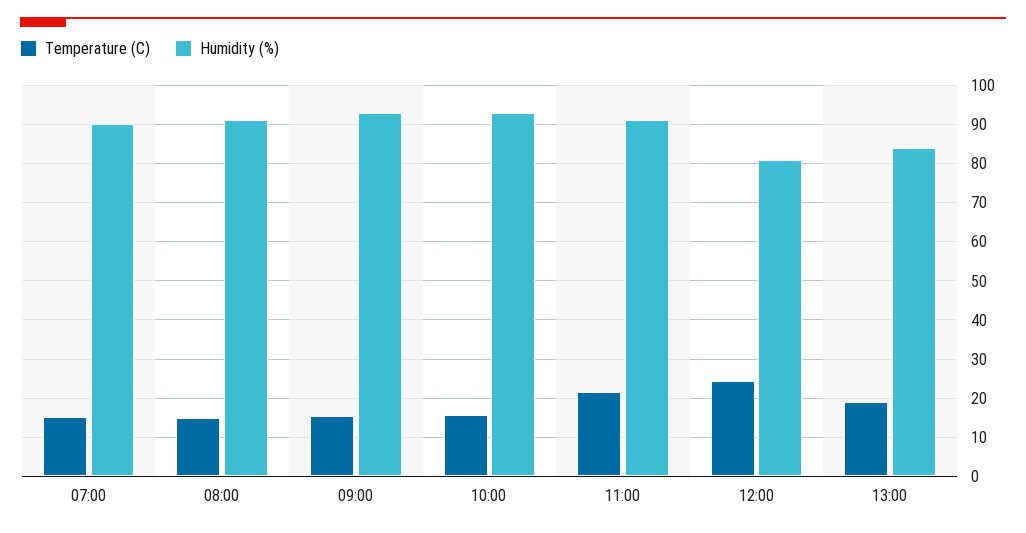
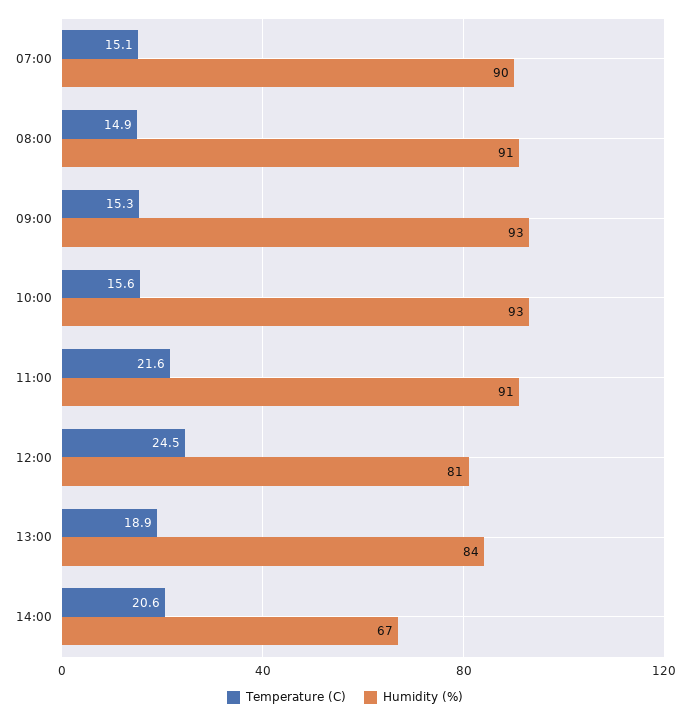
Temperature (C), 14:00: none -> 20.6
Humidity (%), 14:00: none -> 67

